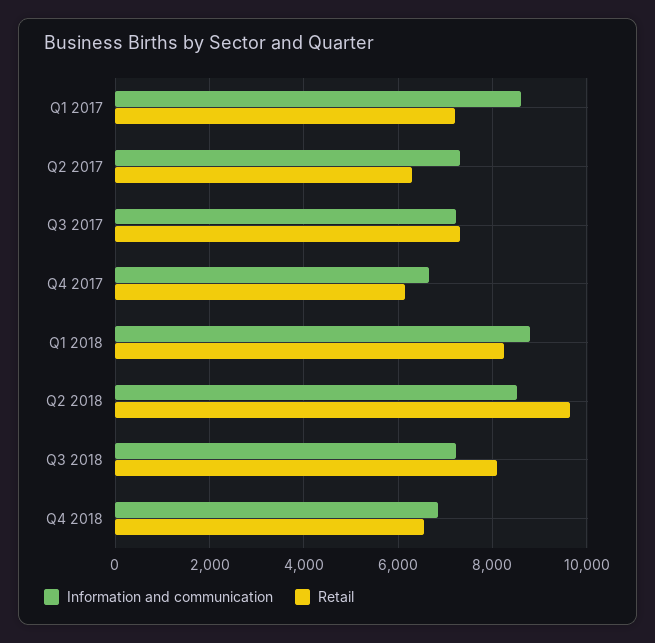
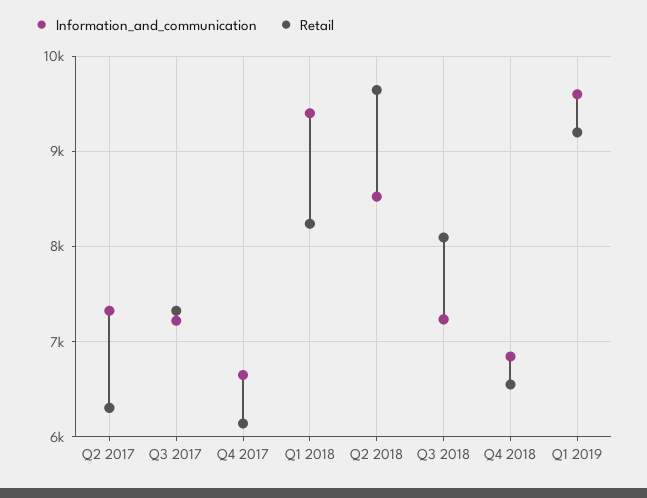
Information and communication, Q1 2017: 8600 -> none
Retail, Q1 2017: 7200 -> none
Information and communication, Q1 2018: 8800 -> 9400
Information and communication, Q1 2019: none -> 9600
Retail, Q1 2019: none -> 9200

